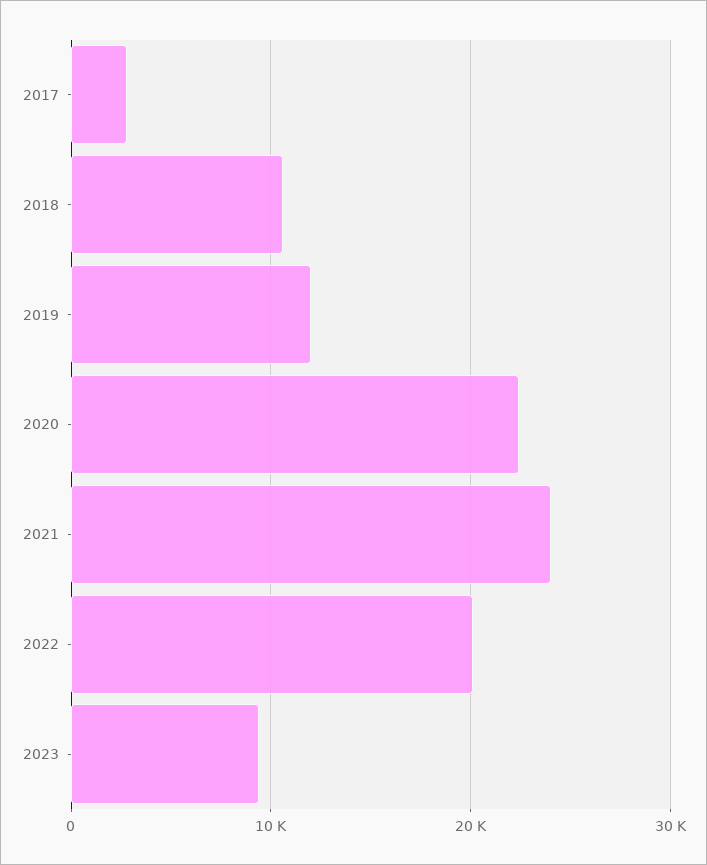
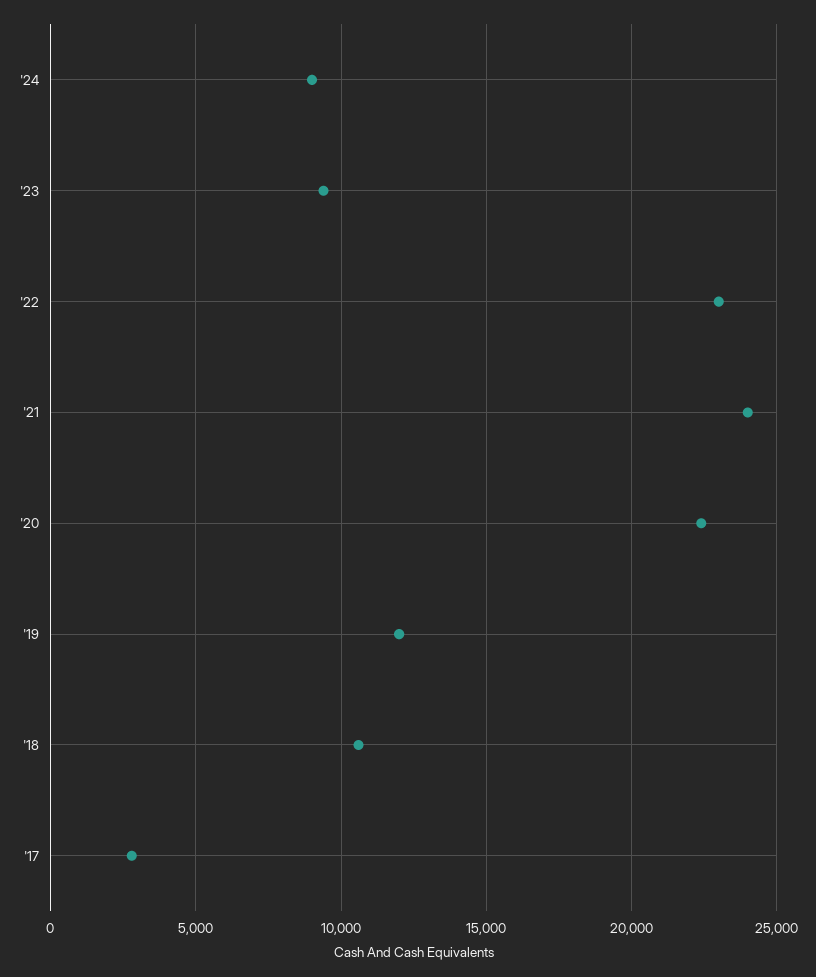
2022: 20000 -> 23000
'24: none -> 9000

